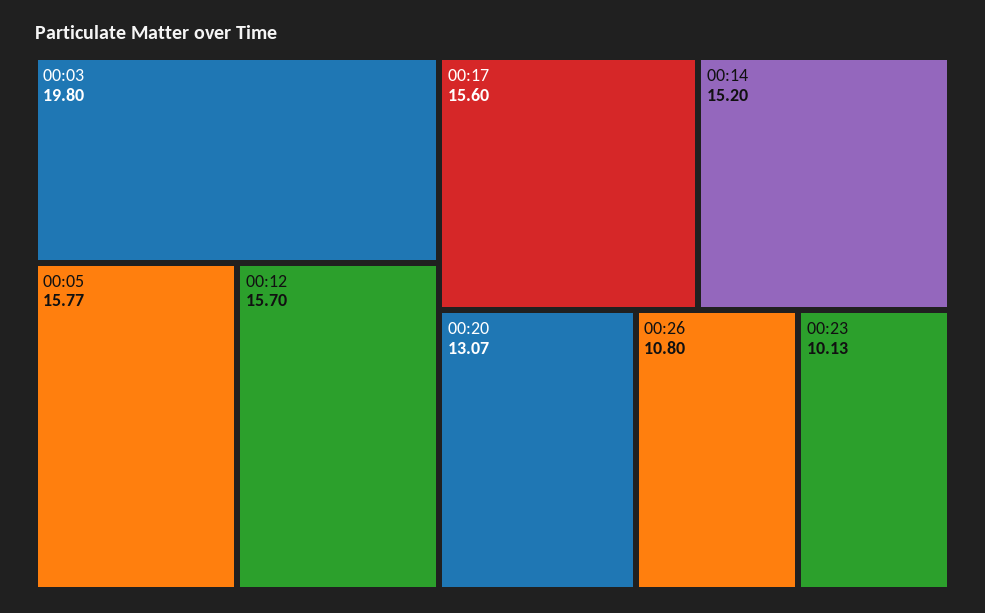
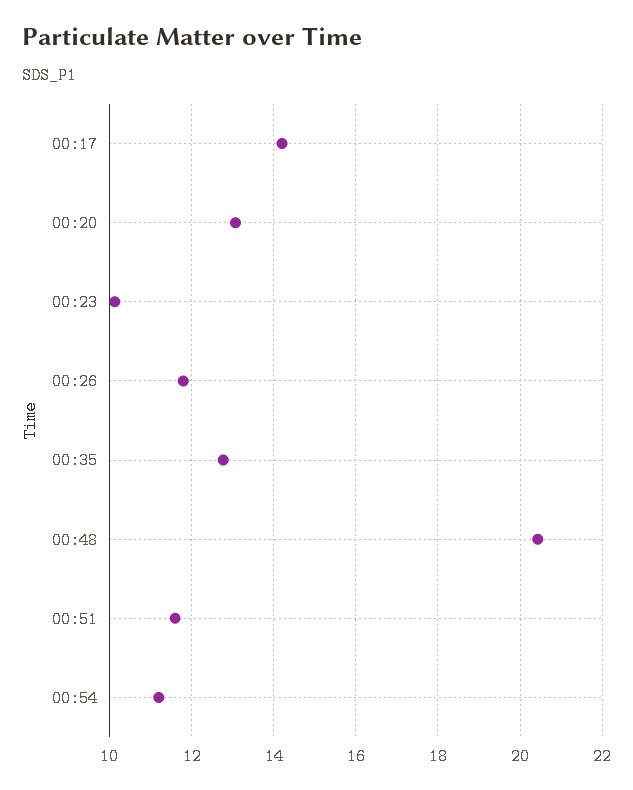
00:03: 19.8 -> none
00:05: 15.77 -> none
00:12: 15.7 -> none
00:17: 15.6 -> 14.2
00:14: 15.2 -> none
00:26: 10.8 -> 11.8
00:35: none -> 12.8
00:48: none -> 20.4
00:51: none -> 11.6
00:54: none -> 11.2

